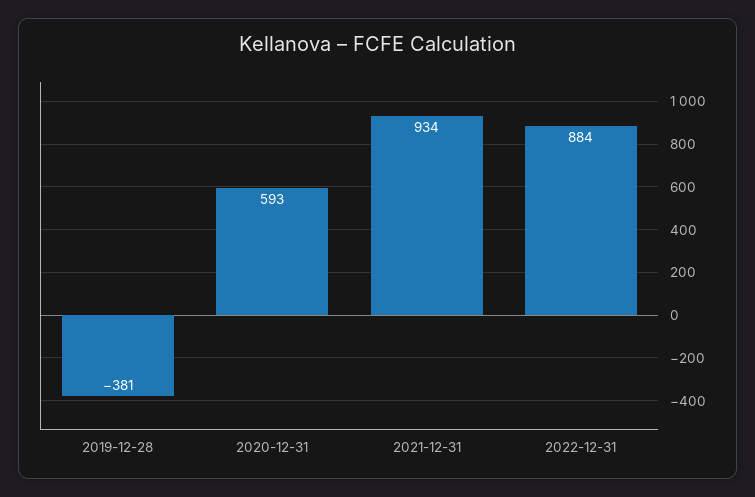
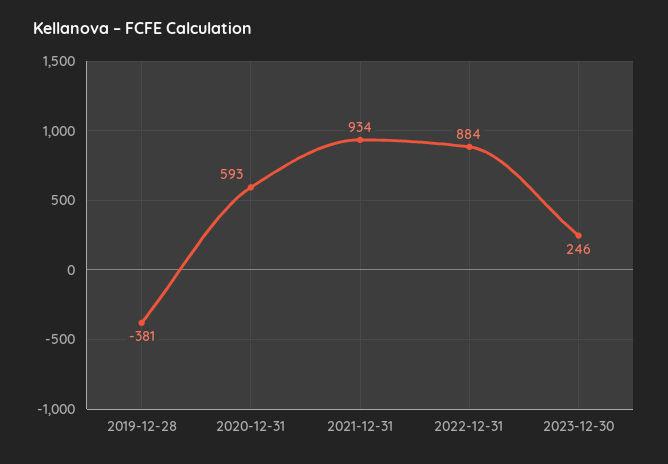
2023-12-30: none -> 246

